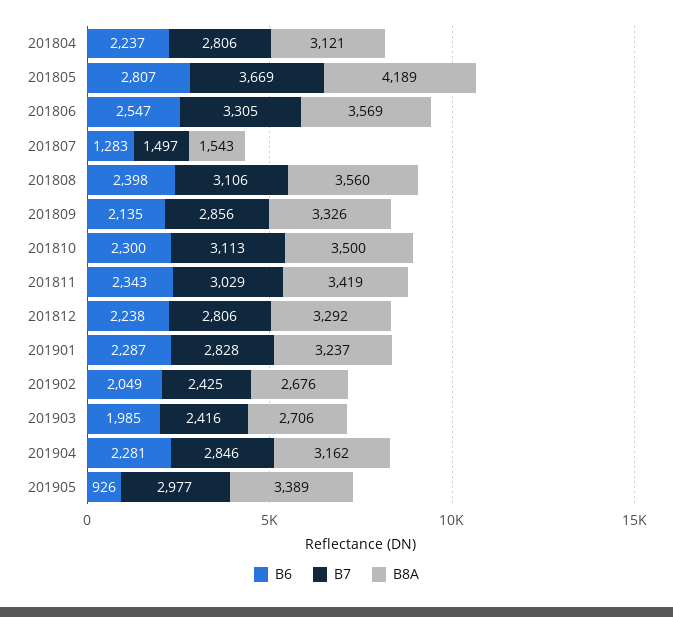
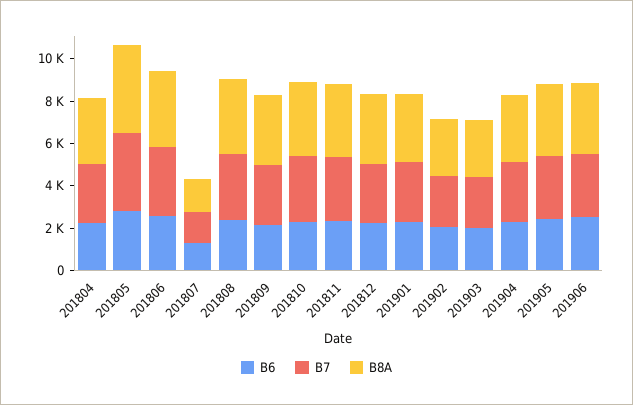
B6, 201905: 926 -> 2500
B6, 201906: none -> 2500
B7, 201906: none -> 3000
B8A, 201906: none -> 3500

